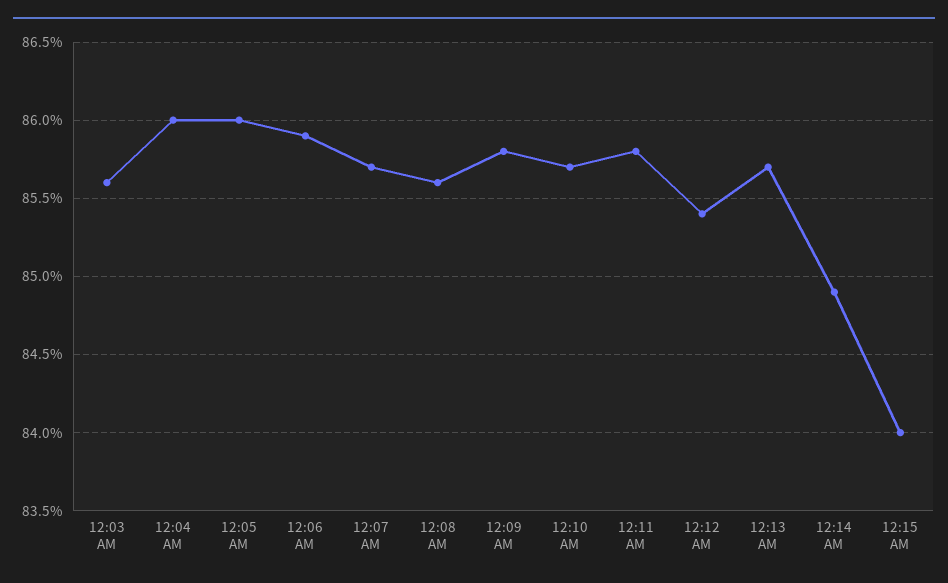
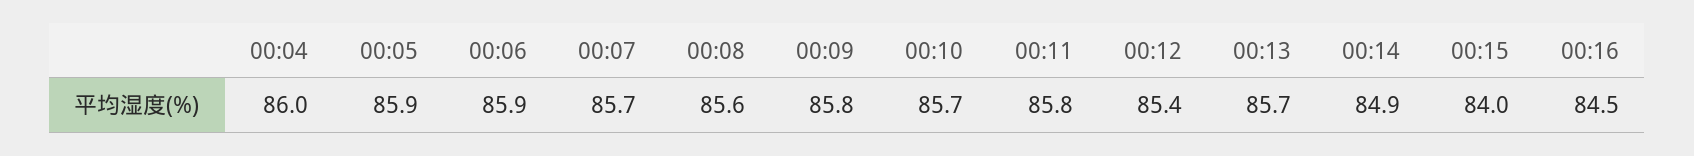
12:03 AM: 85.6 -> none
12:05 AM: 86 -> 85.9
00:16: none -> 84.5

